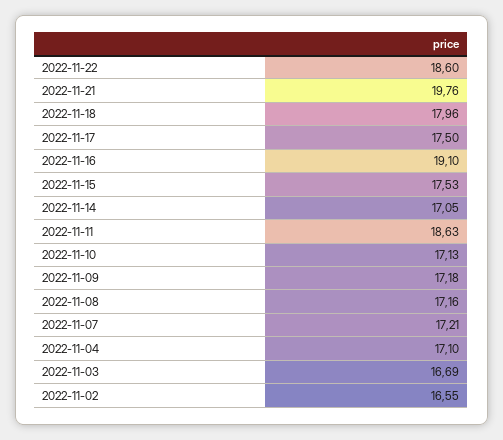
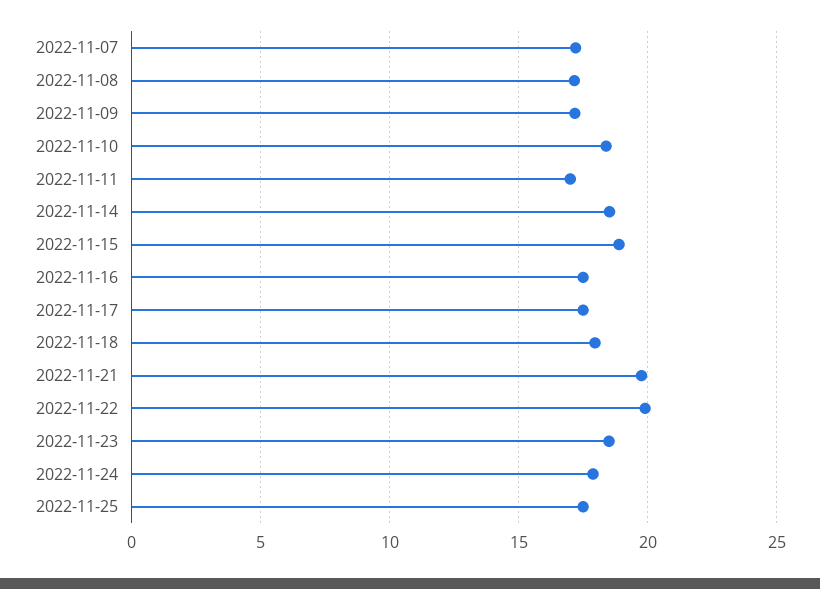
2022-11-22: 18.6 -> 20
2022-11-16: 19.1 -> 17.5
2022-11-15: 17.53 -> 19
2022-11-14: 17.05 -> 18.5
2022-11-11: 18.63 -> 17
2022-11-10: 17.13 -> 18.5
2022-11-04: 17.1 -> none
2022-11-03: 16.69 -> none
2022-11-02: 16.55 -> none
2022-11-23: none -> 18.5
2022-11-24: none -> 18
2022-11-25: none -> 17.5

